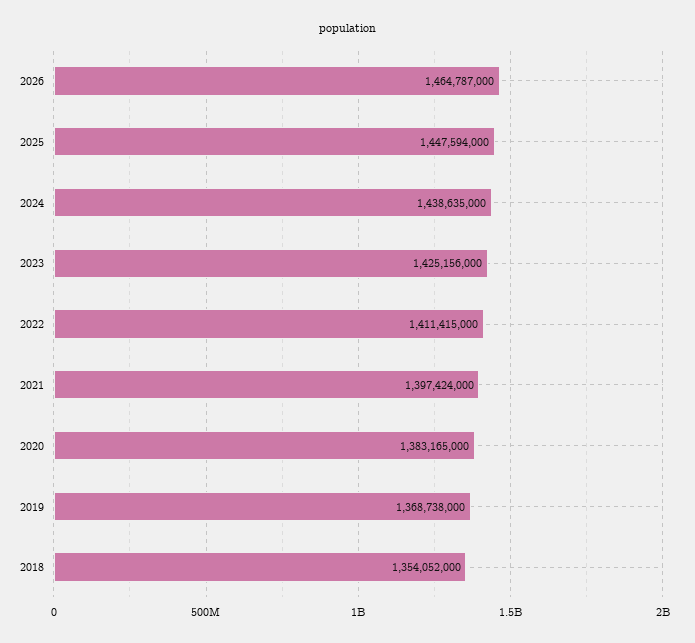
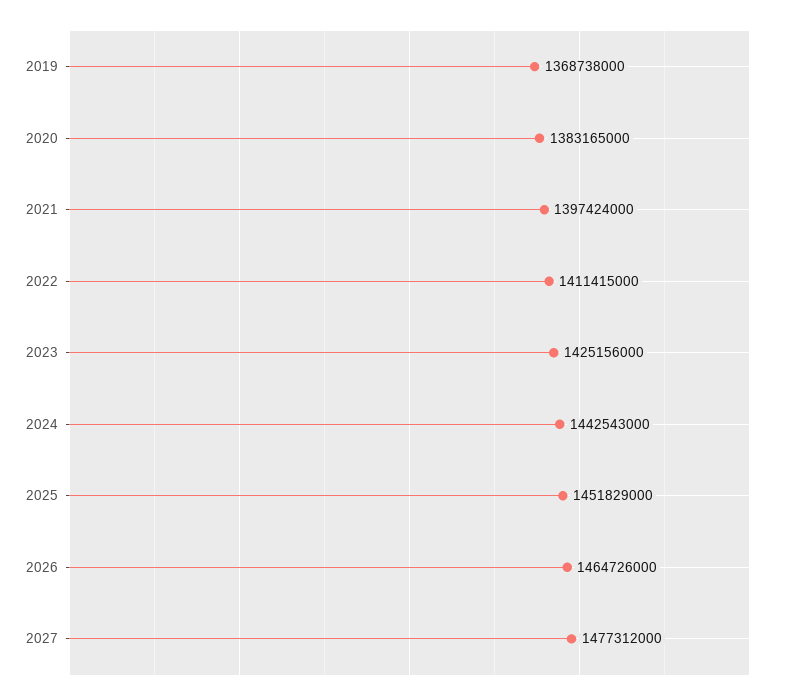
2026: 1464787000 -> 1464726000
2025: 1447594000 -> 1451829000
2024: 1438635000 -> 1442543000
2018: 1354052000 -> none
2027: none -> 1477312000

